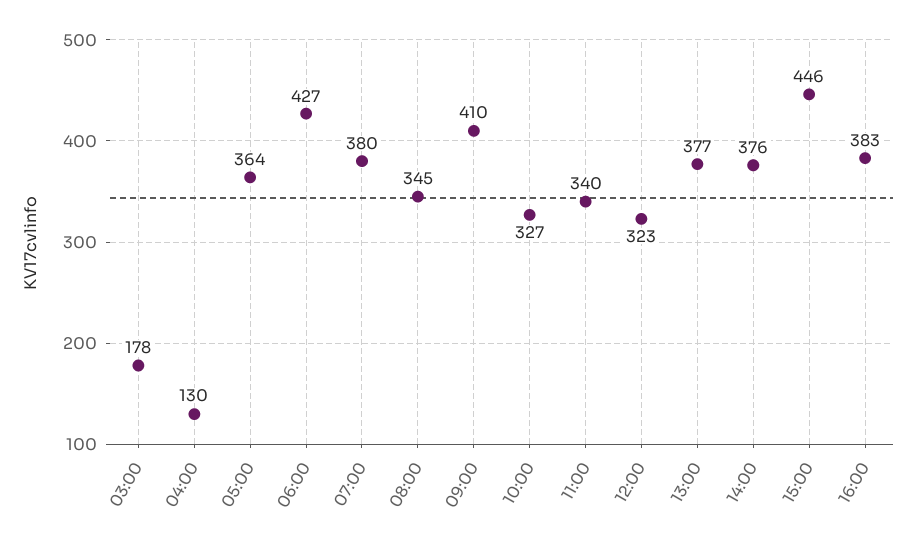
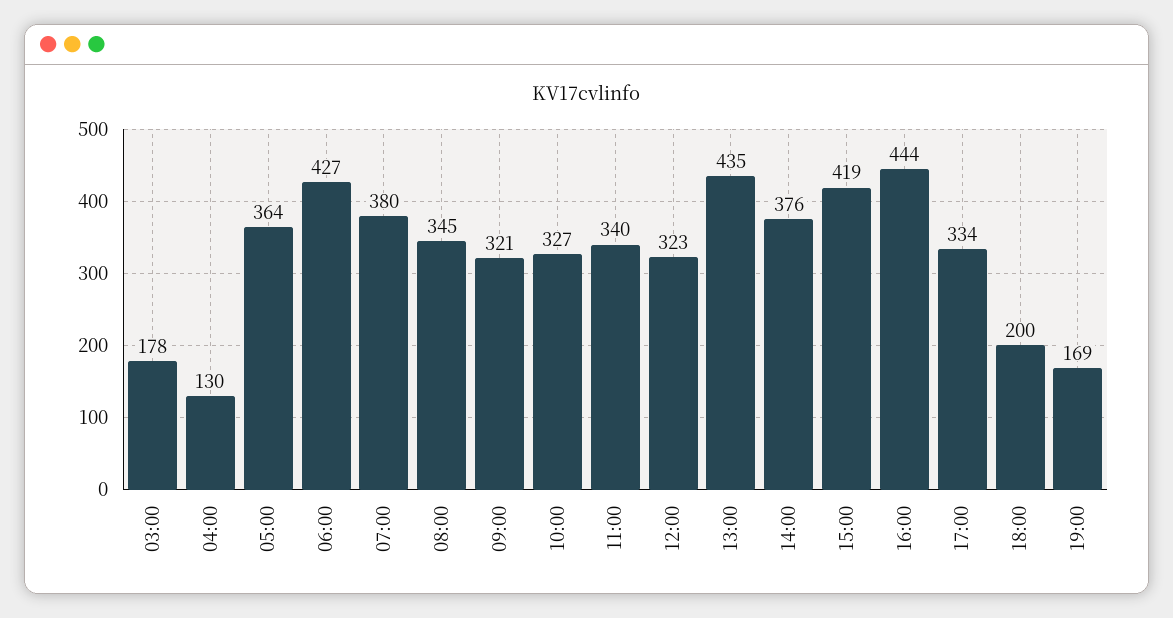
09:00: 410 -> 321
13:00: 377 -> 435
15:00: 446 -> 419
16:00: 383 -> 444
17:00: none -> 334
18:00: none -> 200
19:00: none -> 169

